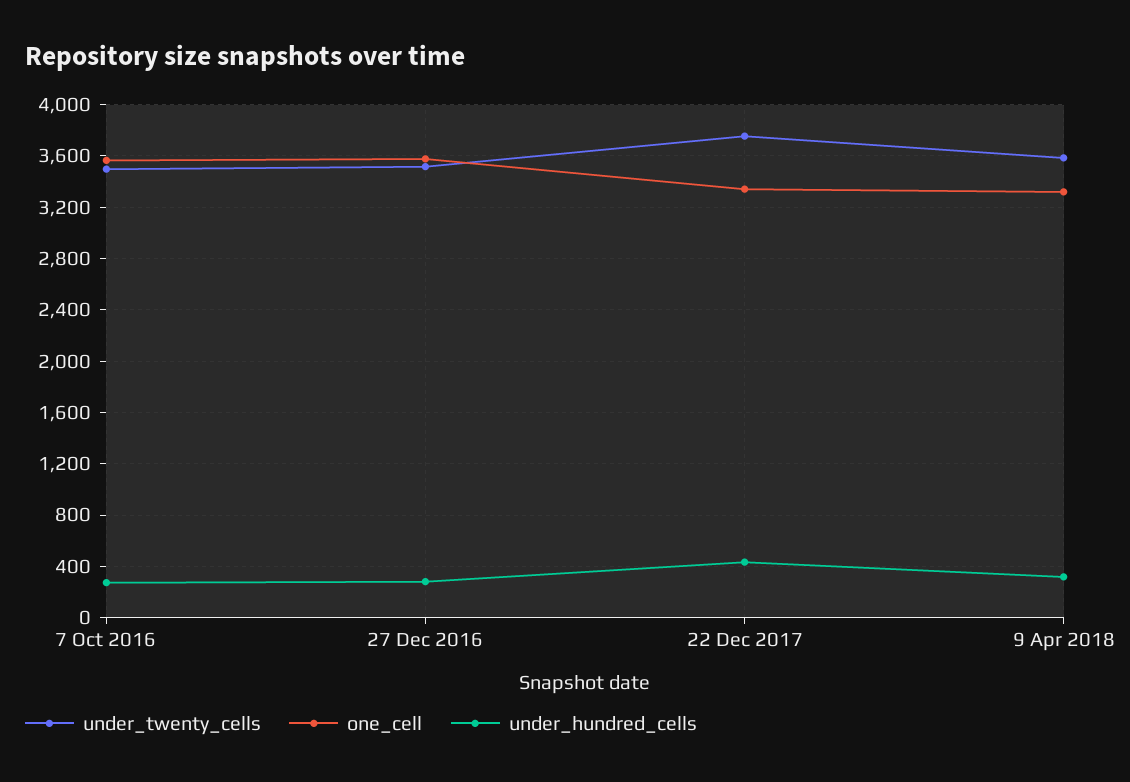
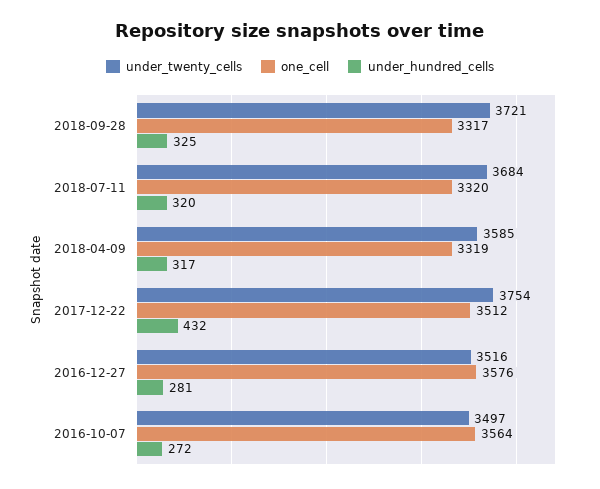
one_cell, 22 Dec 2017: 3350 -> 3512
under_twenty_cells, 2018-09-28: none -> 3721
one_cell, 2018-09-28: none -> 3317
under_hundred_cells, 2018-09-28: none -> 325
under_twenty_cells, 2018-07-11: none -> 3684
one_cell, 2018-07-11: none -> 3320
under_hundred_cells, 2018-07-11: none -> 320

